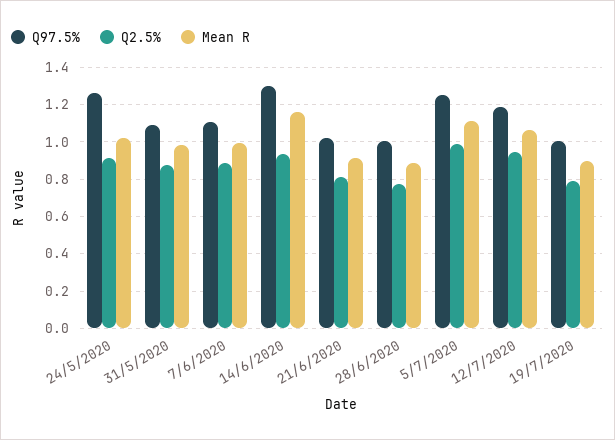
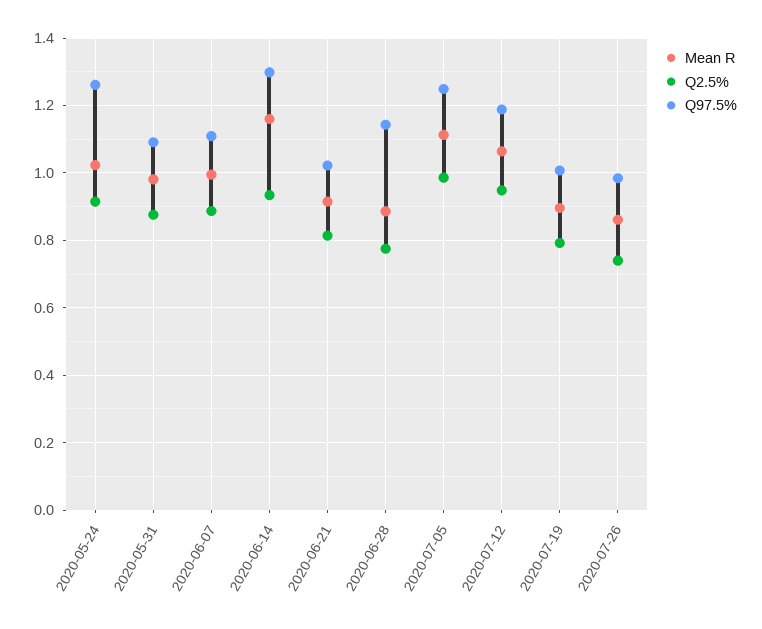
Q97.5%, 28/6/2020: 1 -> 1.14
Mean R, 2020-07-26: none -> 0.86
Q2.5%, 2020-07-26: none -> 0.74
Q97.5%, 2020-07-26: none -> 0.98

